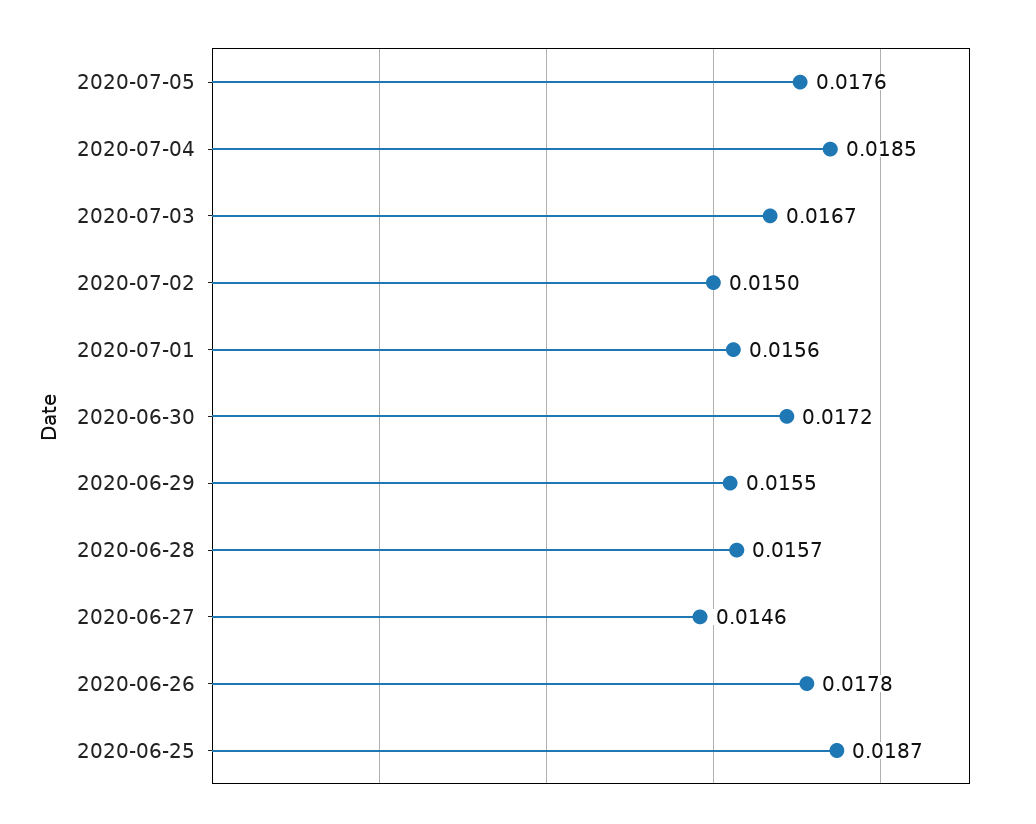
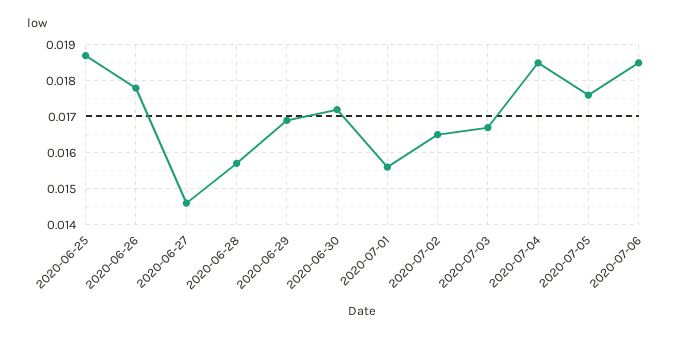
2020-07-02: 0.015 -> 0.0165
2020-06-29: 0.0155 -> 0.017
2020-07-06: none -> 0.0185

